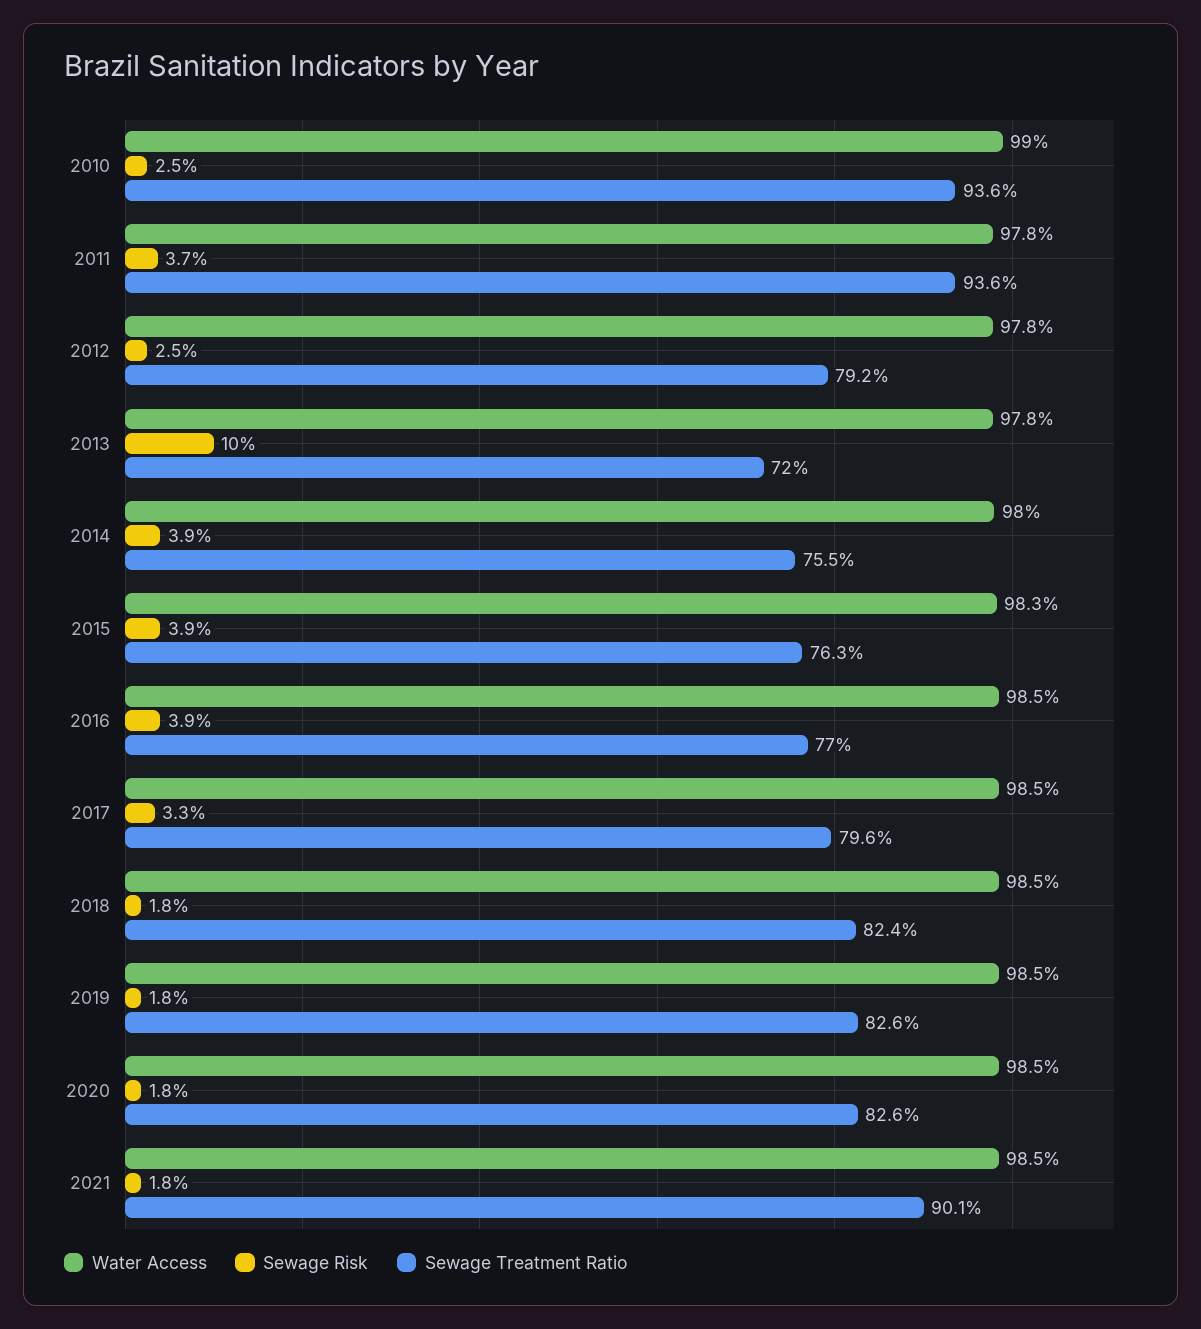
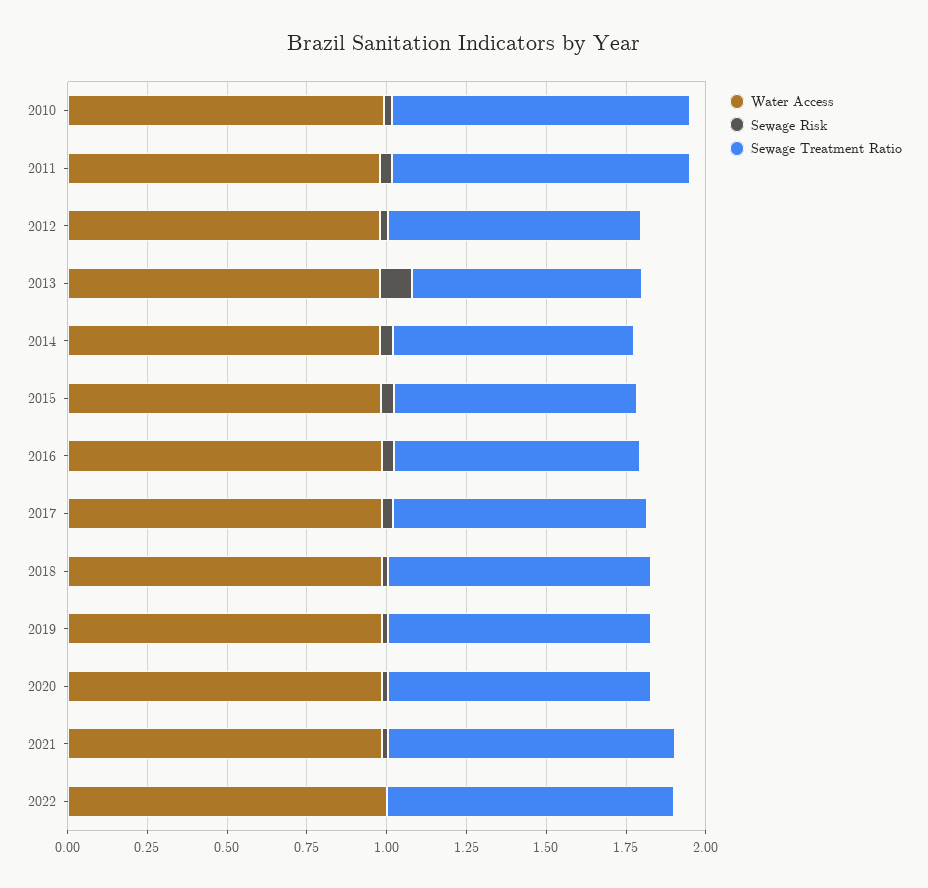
Water Access, 2022: none -> 1
Sewage Risk, 2022: none -> 0
Sewage Treatment Ratio, 2022: none -> 0.9

